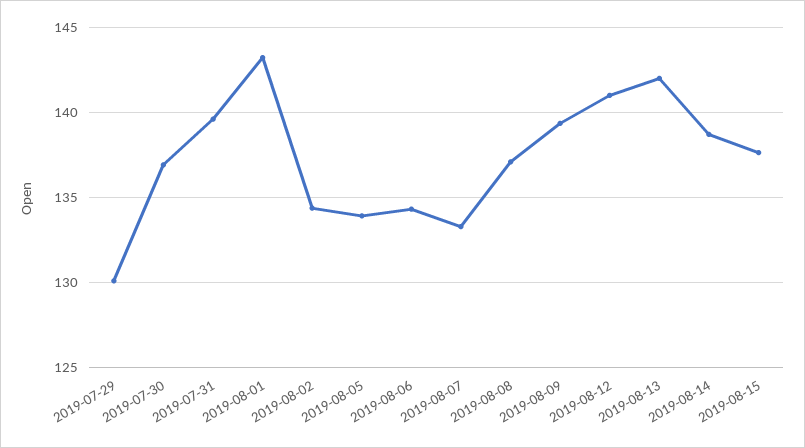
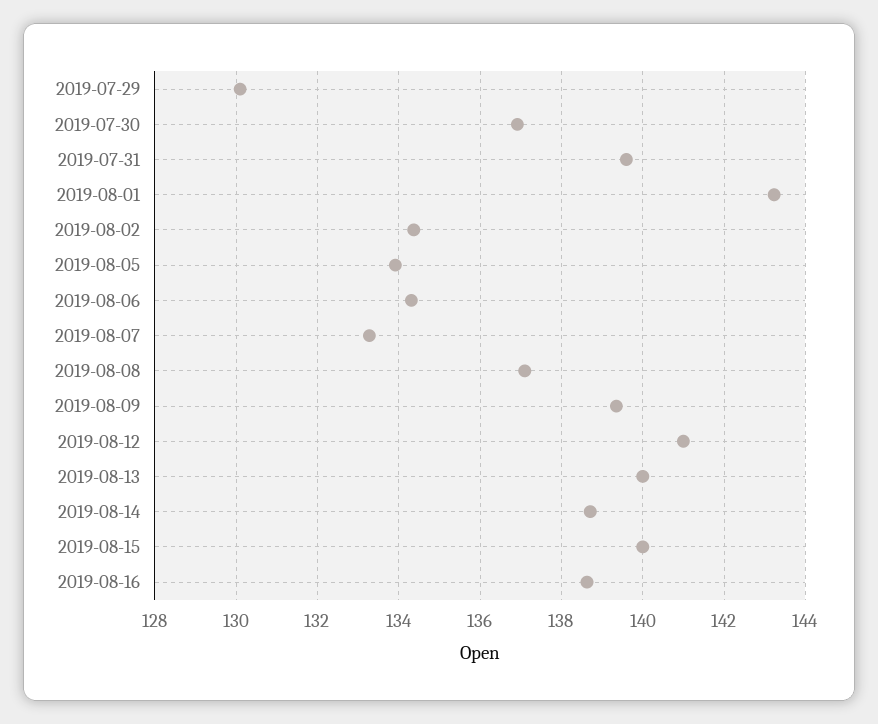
2019-08-13: 142 -> 140
2019-08-15: 137.5 -> 140
2019-08-16: none -> 138.6

